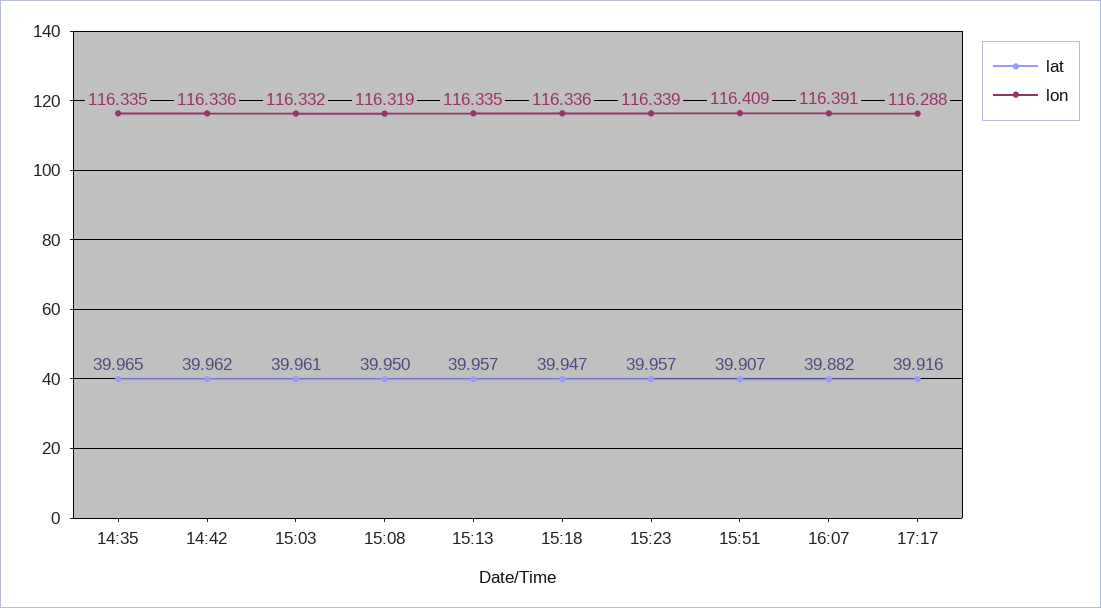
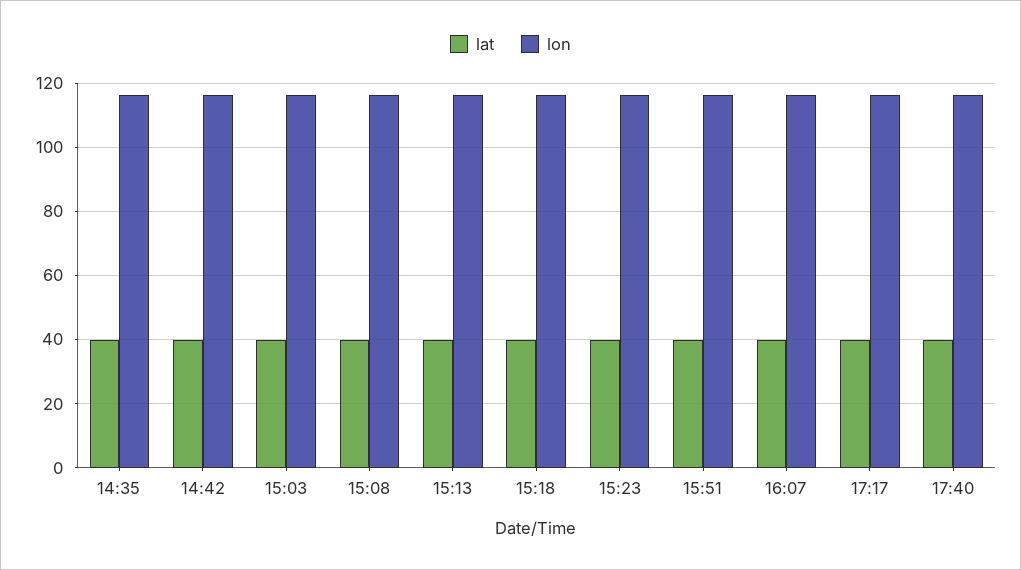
lat, 17:40: none -> 40
lon, 17:40: none -> 116

